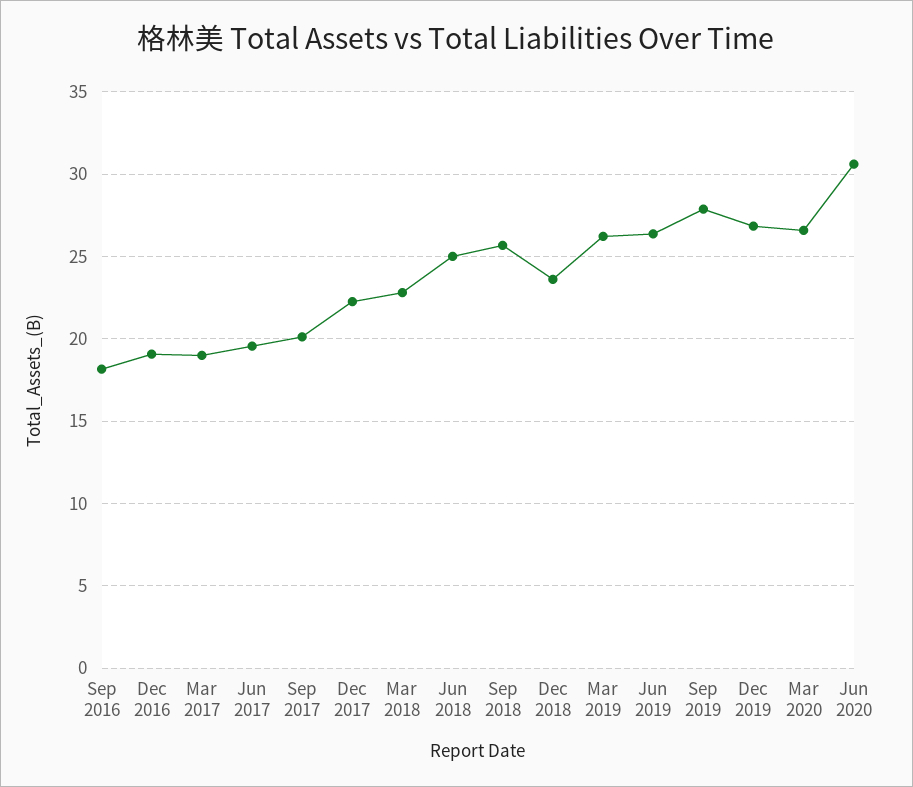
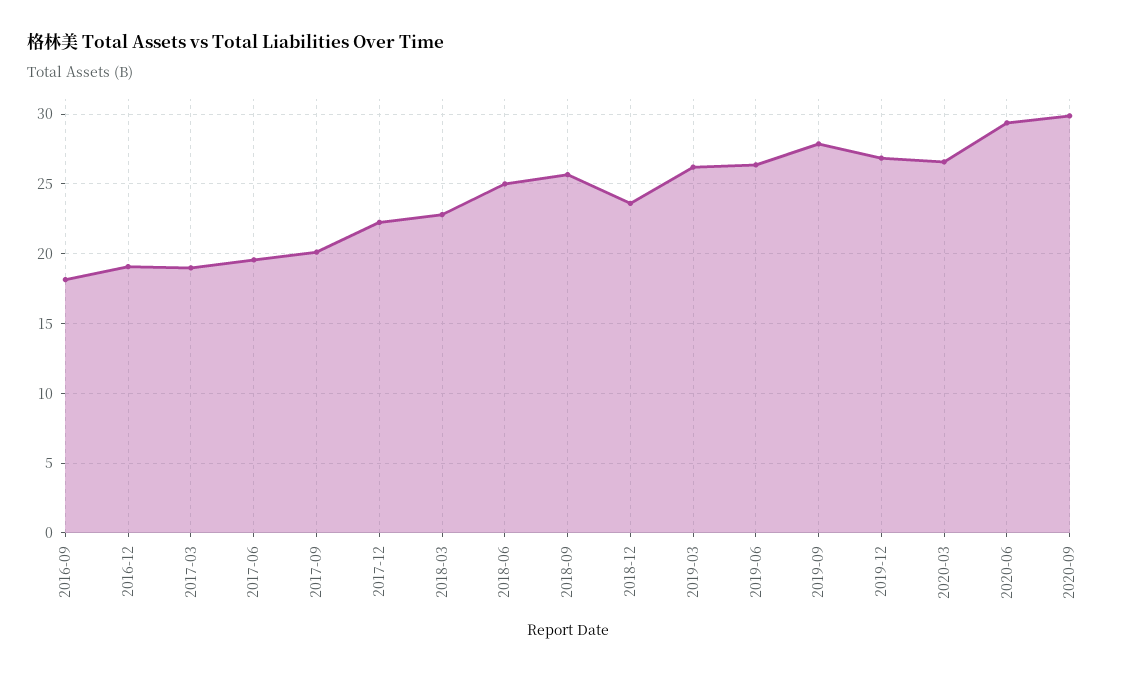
Jun 2020: 30.5 -> 29.5
2020-09: none -> 30

